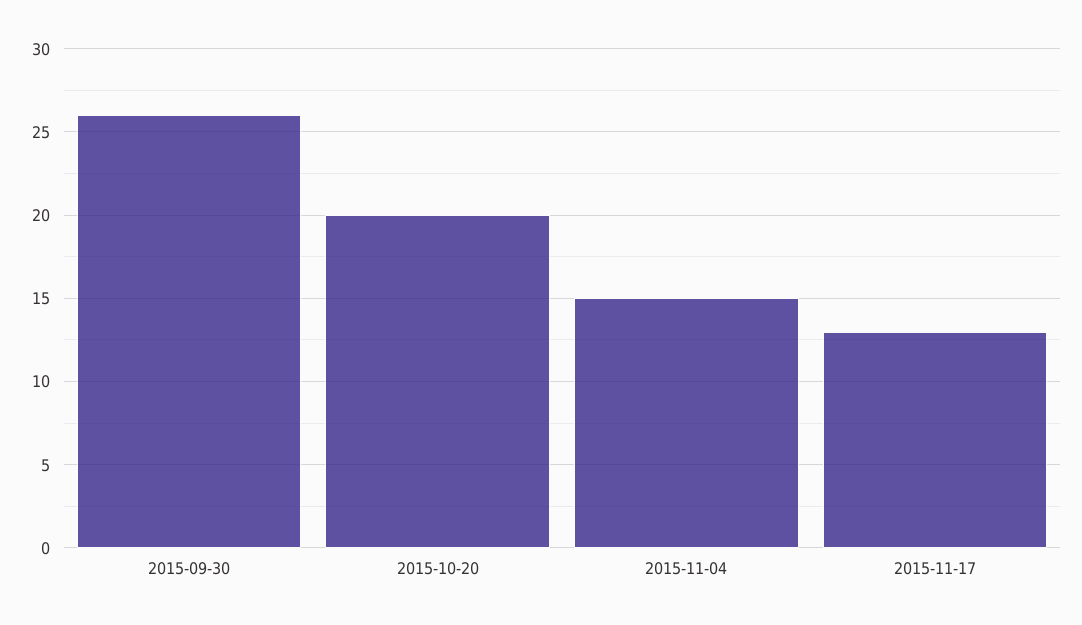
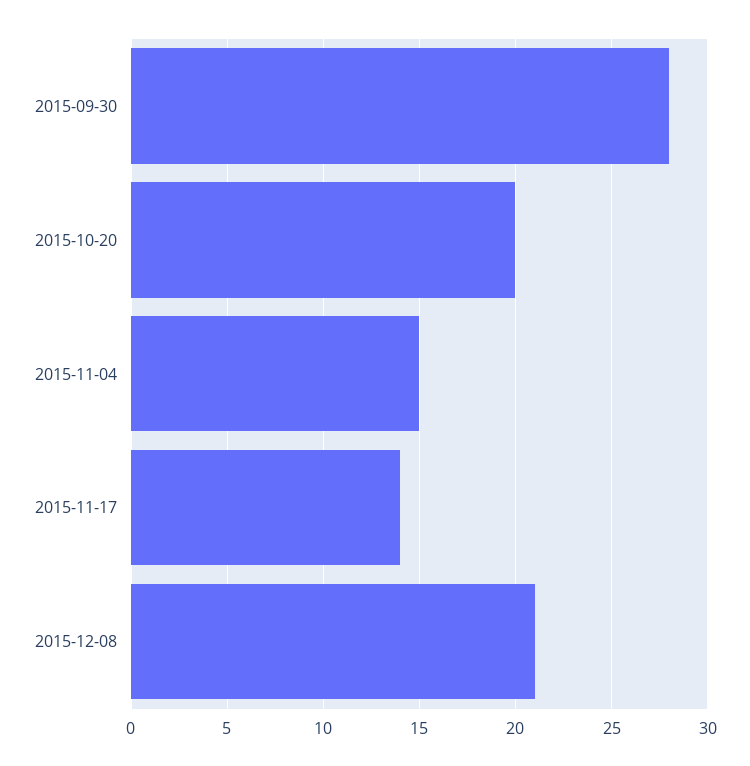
2015-09-30: 26 -> 28
2015-11-17: 13 -> 14
2015-12-08: none -> 21

